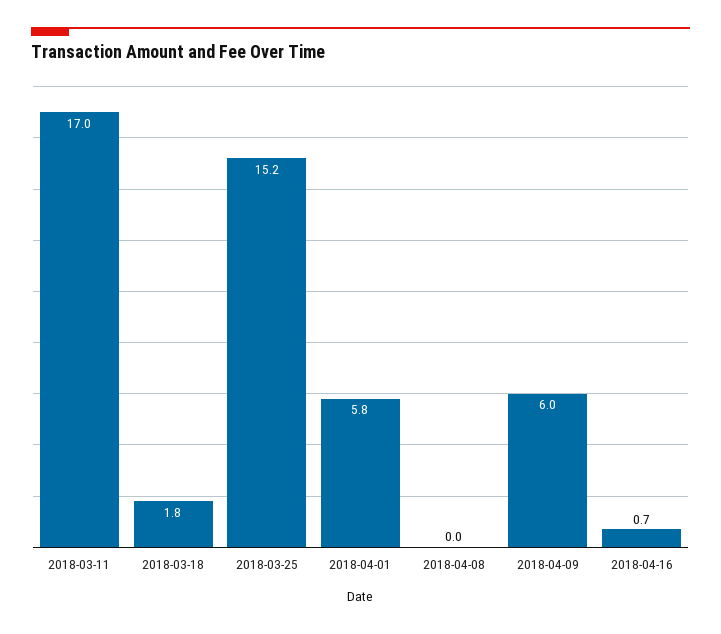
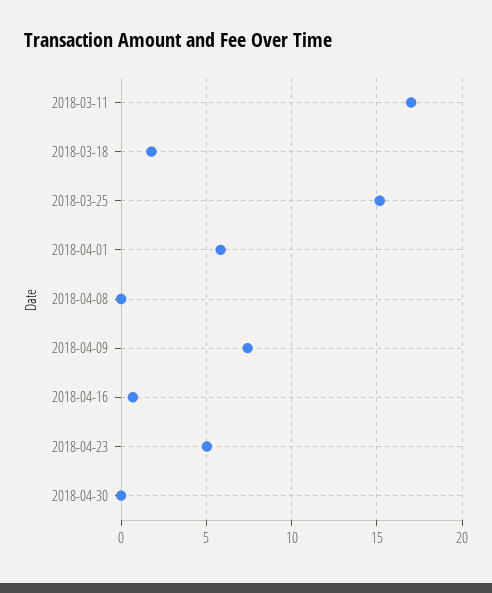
2018-04-09: 6 -> 7.5
2018-04-23: none -> 5
2018-04-30: none -> 0

